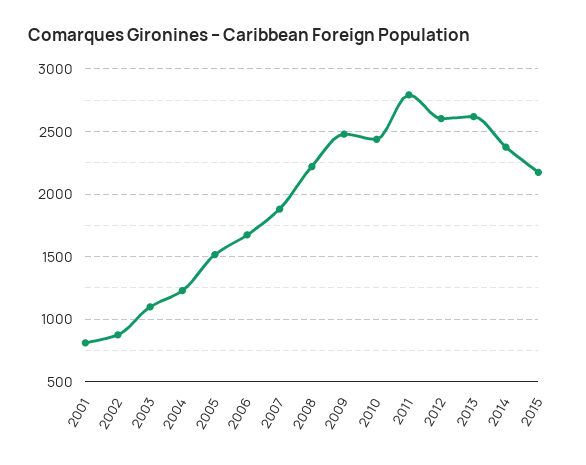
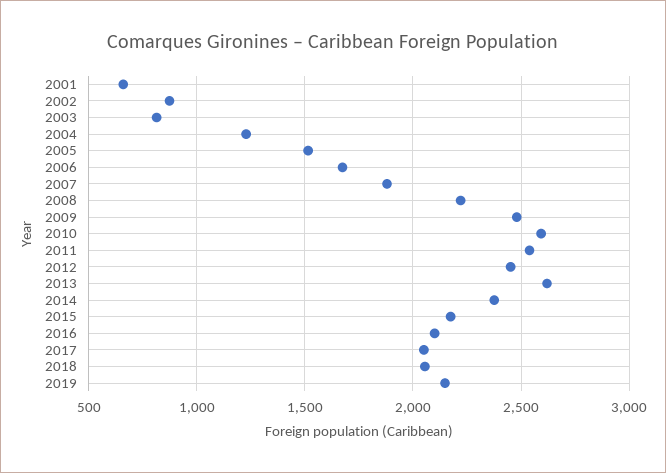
2001: 800 -> 650
2003: 1100 -> 800
2010: 2450 -> 2600
2011: 2800 -> 2550
2012: 2600 -> 2450
2016: none -> 2100
2017: none -> 2050
2018: none -> 2050
2019: none -> 2150

